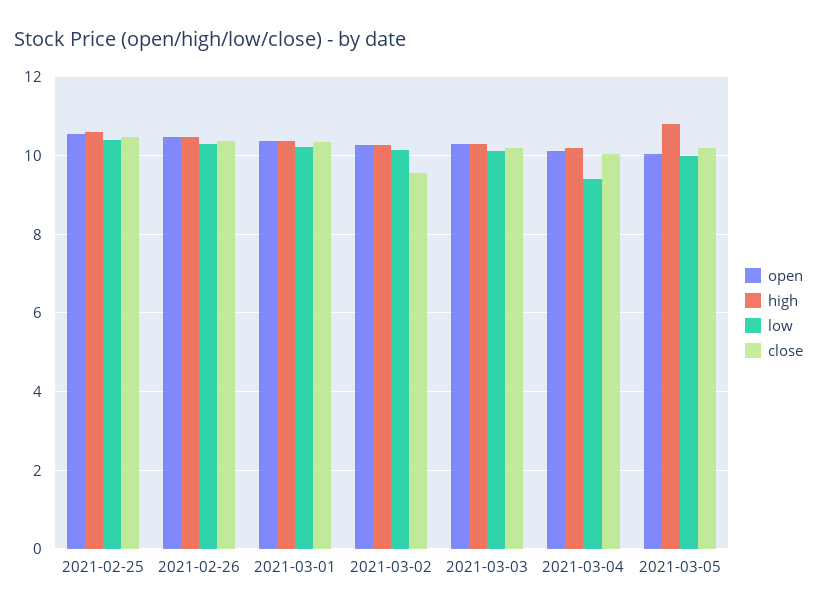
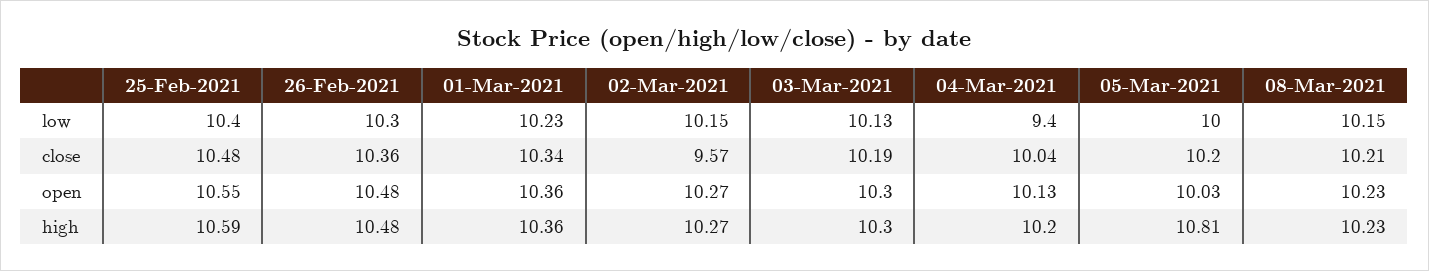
low, 08-Mar-2021: none -> 10.15
close, 08-Mar-2021: none -> 10.21
open, 08-Mar-2021: none -> 10.23
high, 08-Mar-2021: none -> 10.23

